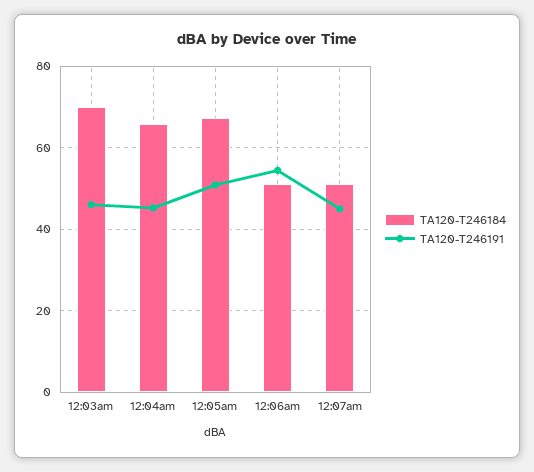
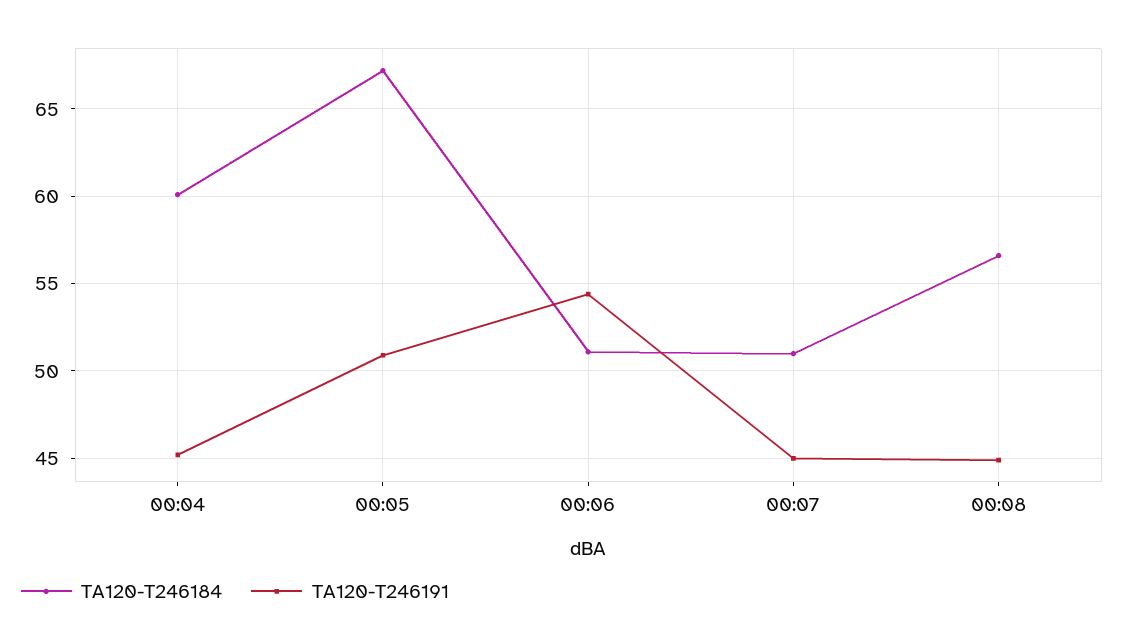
TA120-T246184, 12:03am: 70 -> none
TA120-T246191, 12:03am: 46 -> none
TA120-T246184, 12:04am: 66 -> 60
TA120-T246184, 00:08: none -> 56.5
TA120-T246191, 00:08: none -> 45

